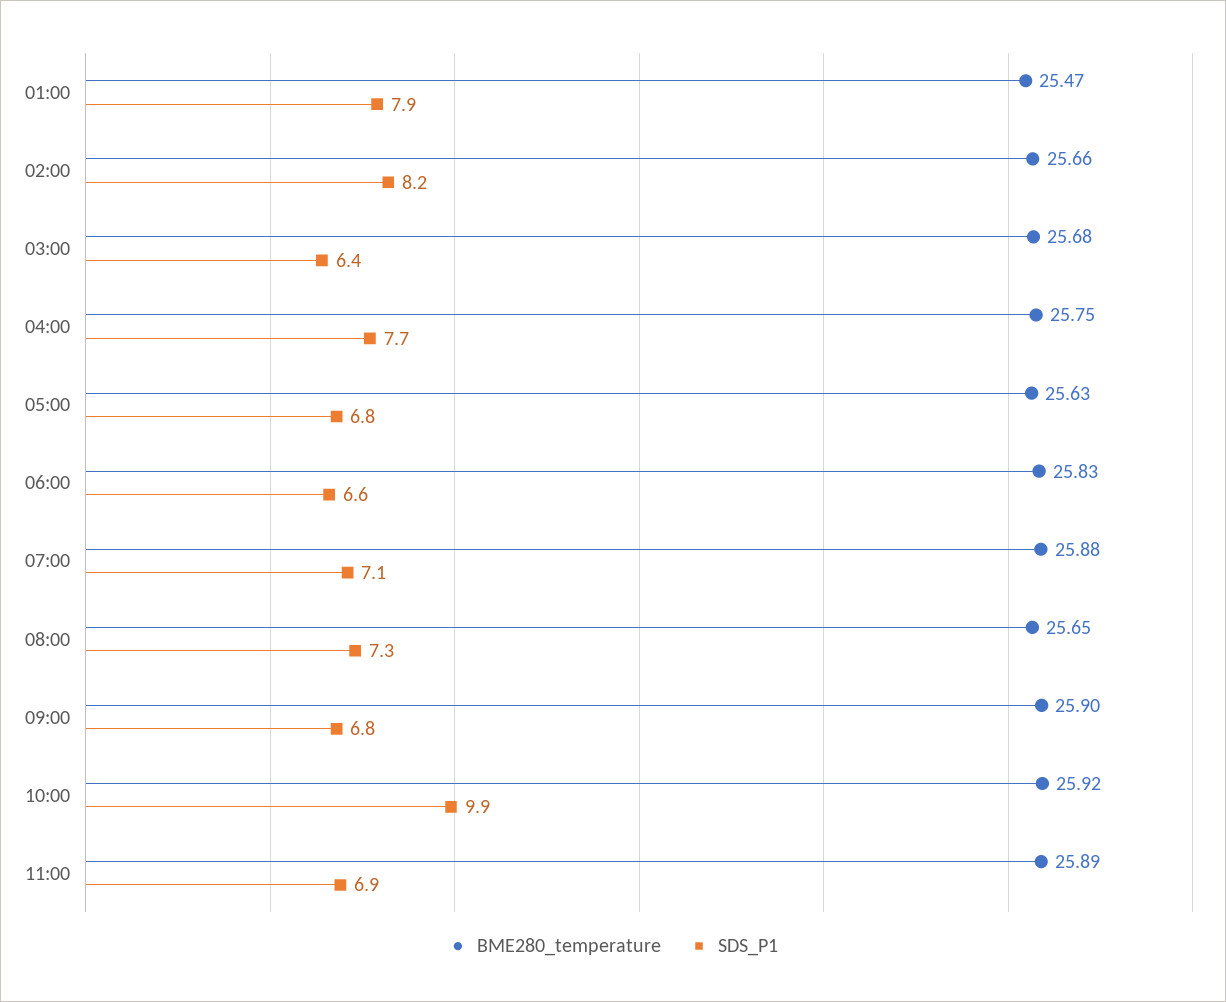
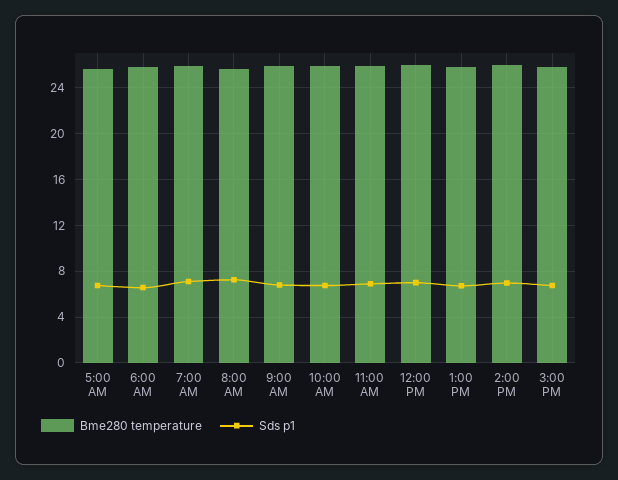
BME280_temperature, 01:00: 25.47 -> none
SDS_P1, 01:00: 7.9 -> none
BME280_temperature, 02:00: 25.66 -> none
SDS_P1, 02:00: 8.2 -> none
BME280_temperature, 03:00: 25.68 -> none
SDS_P1, 03:00: 6.4 -> none
BME280_temperature, 04:00: 25.75 -> none
SDS_P1, 04:00: 7.7 -> none
SDS_P1, 10:00: 9.9 -> 7
BME280_temperature, 12:00 PM: none -> 26
SDS_P1, 12:00 PM: none -> 7
BME280_temperature, 1:00 PM: none -> 26
SDS_P1, 1:00 PM: none -> 7
BME280_temperature, 2:00 PM: none -> 26
SDS_P1, 2:00 PM: none -> 7
BME280_temperature, 3:00 PM: none -> 26
SDS_P1, 3:00 PM: none -> 7

